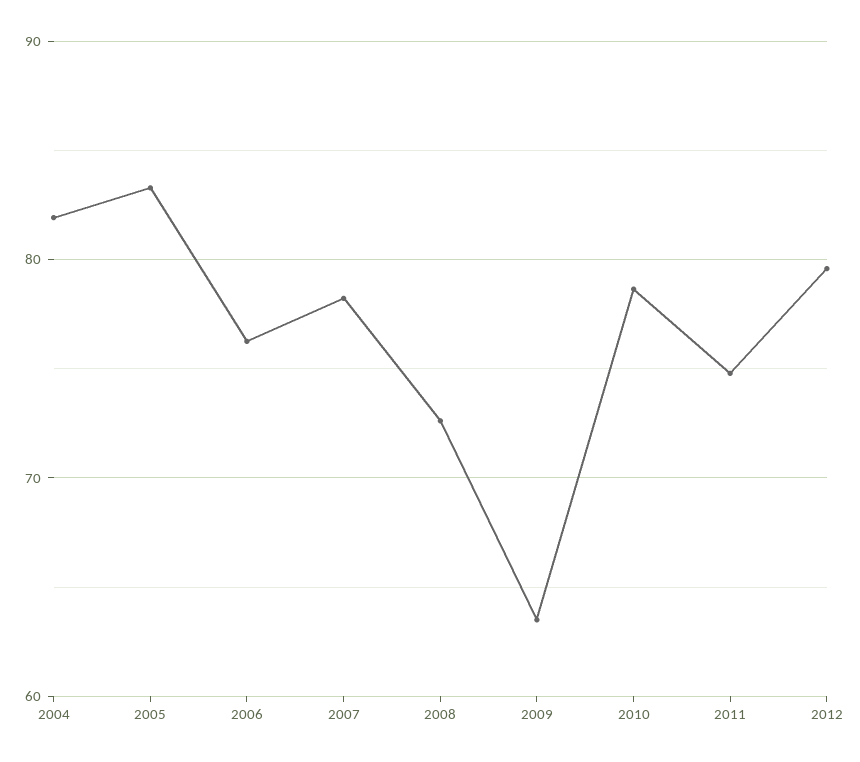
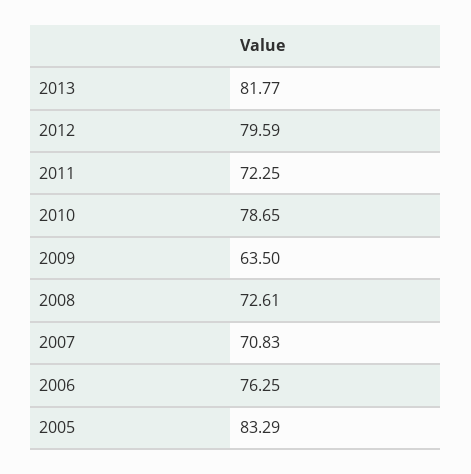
2004: 82 -> none
2007: 78 -> 70.83
2011: 75 -> 72.25
2013: none -> 81.77

